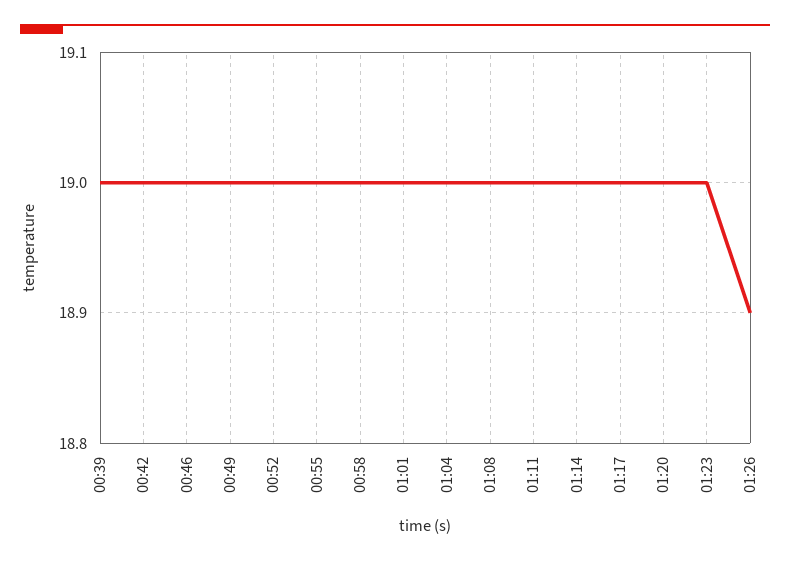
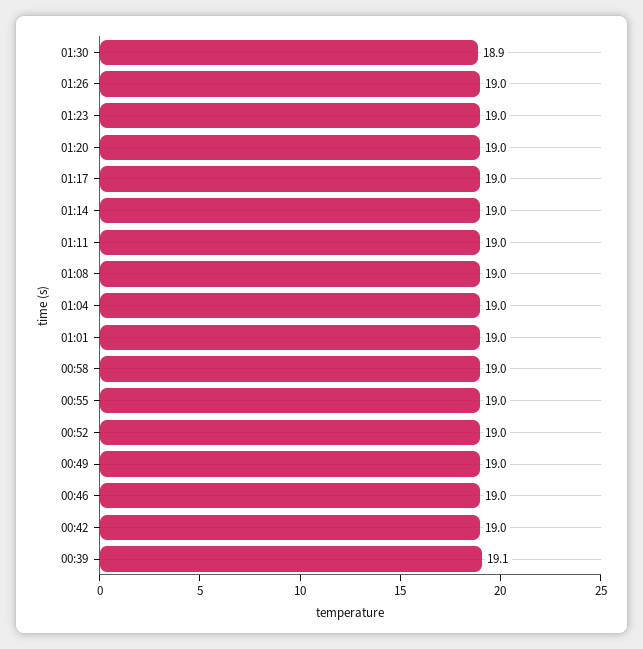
00:39: 19 -> 19.1
01:26: 18.9 -> 19
01:30: none -> 18.9

